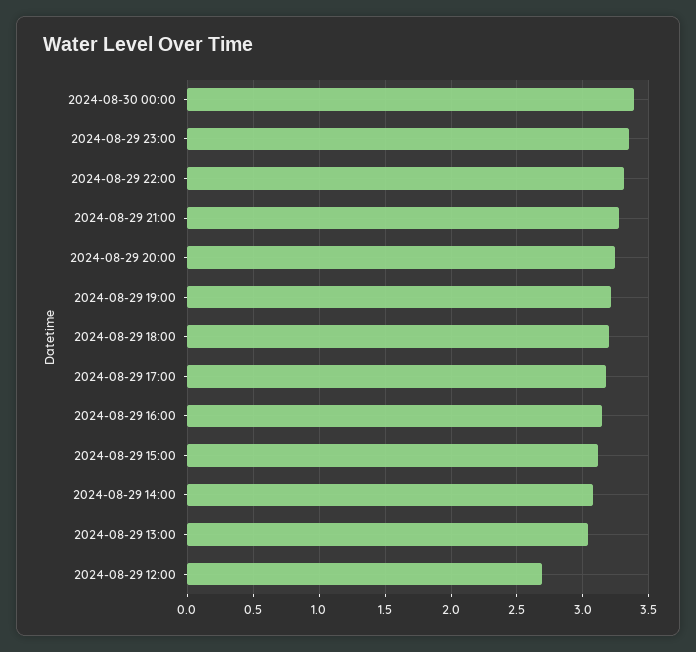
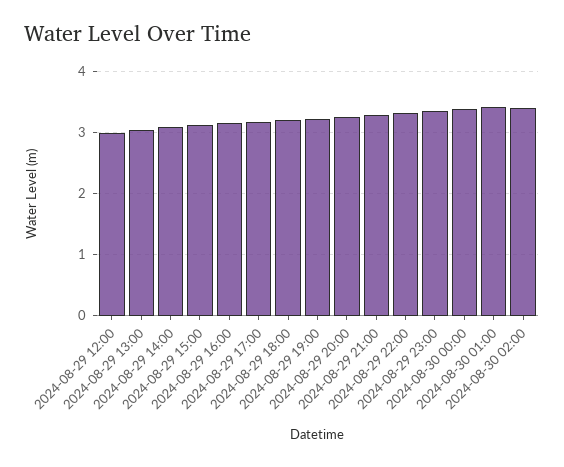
2024-08-29 12:00: 2.7 -> 3
2024-08-30 01:00: none -> 3.4
2024-08-30 02:00: none -> 3.4

